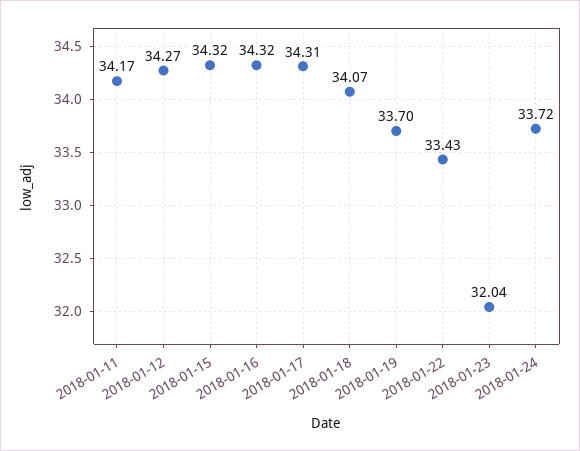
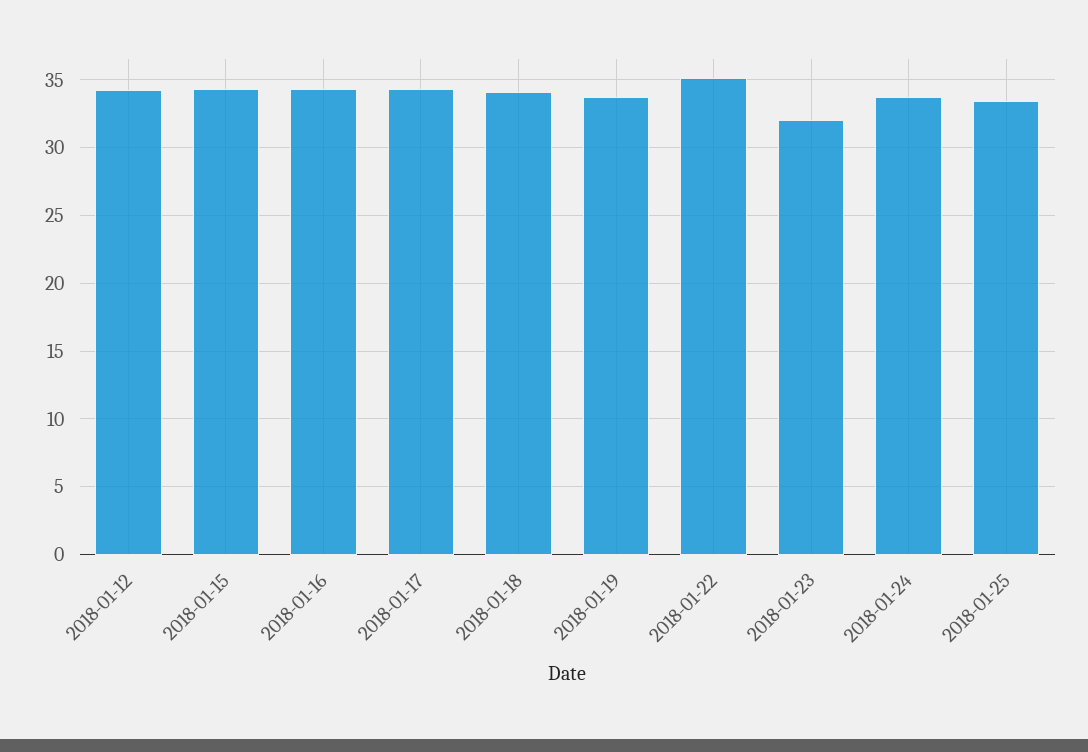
2018-01-11: 34.17 -> none
2018-01-22: 33.43 -> 35
2018-01-25: none -> 33.5

